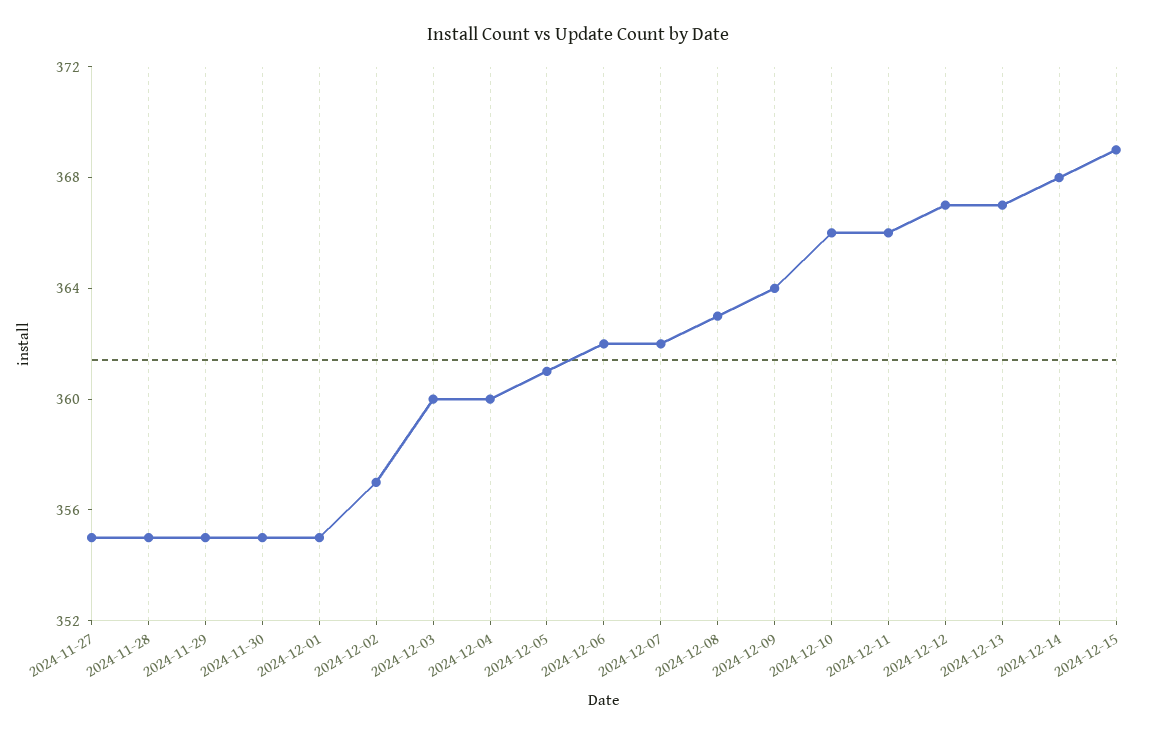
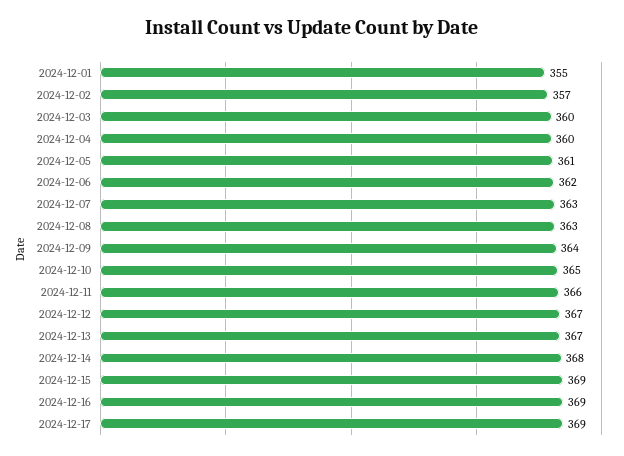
2024-11-27: 355 -> none
2024-11-28: 355 -> none
2024-11-29: 355 -> none
2024-11-30: 355 -> none
2024-12-07: 362 -> 363
2024-12-10: 366 -> 365
2024-12-16: none -> 369
2024-12-17: none -> 369

